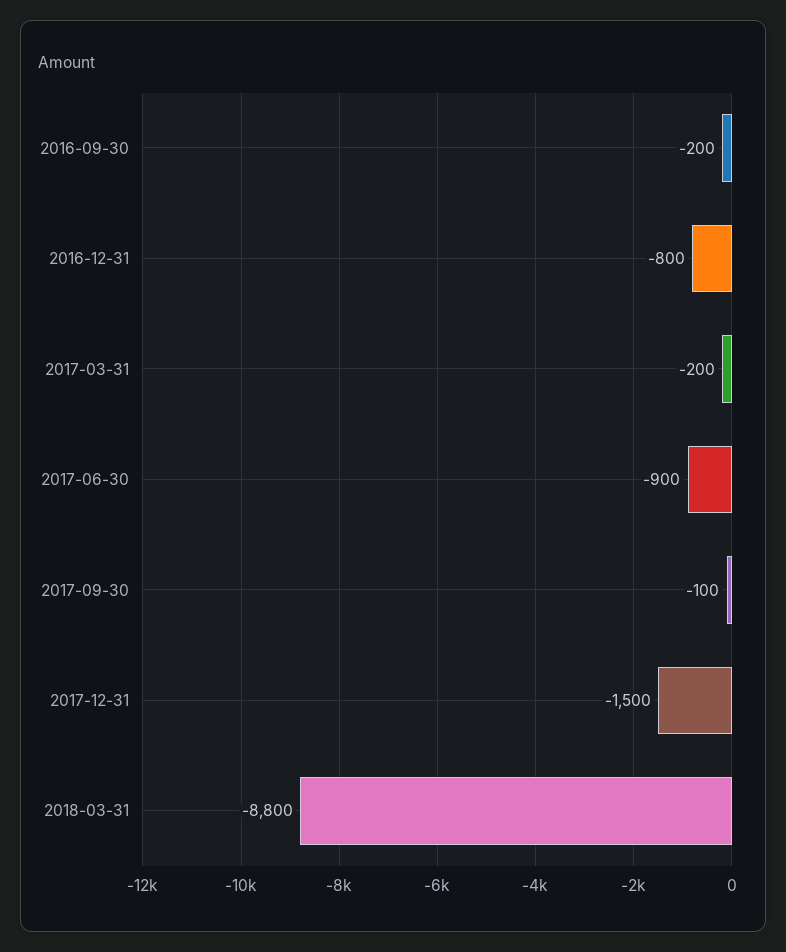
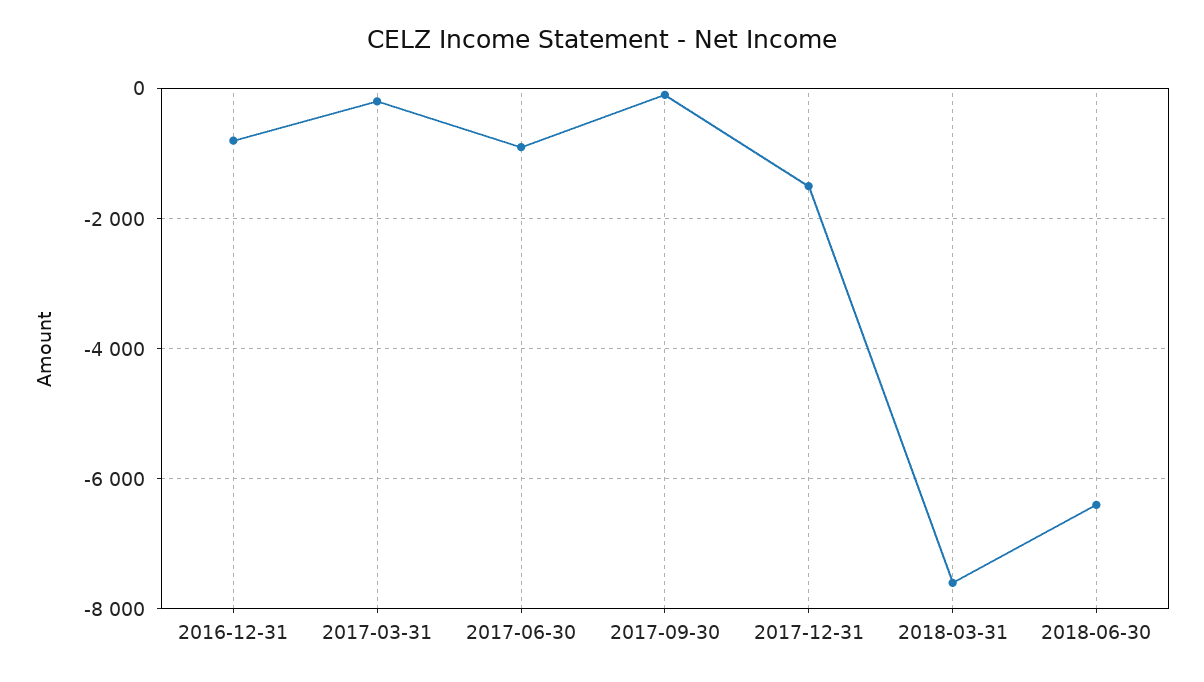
2016-09-30: -200 -> none
2018-03-31: -8800 -> -7600
2018-06-30: none -> -6400

